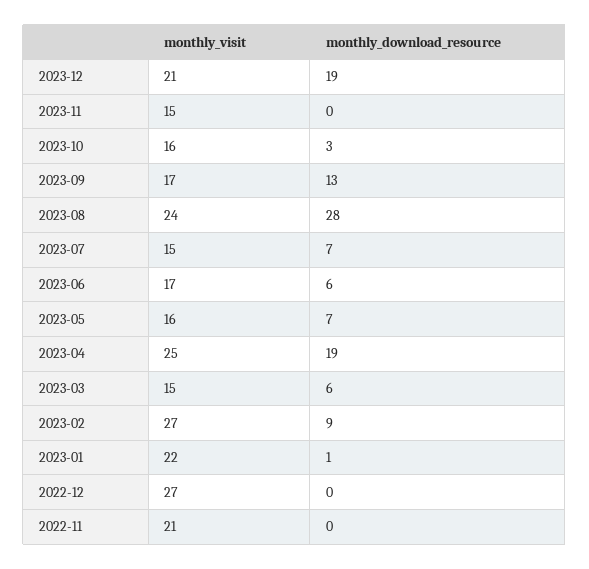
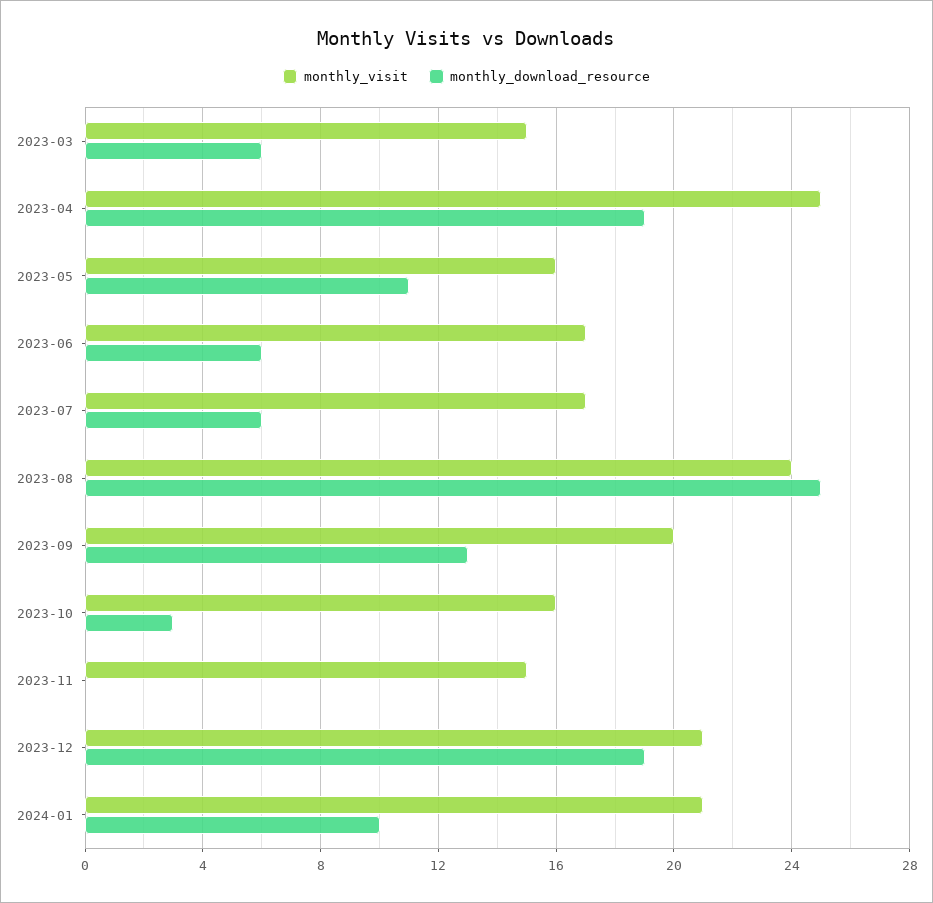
monthly_visit, 2023-09: 17 -> 20
monthly_download_resource, 2023-08: 28 -> 25
monthly_visit, 2023-07: 15 -> 17
monthly_download_resource, 2023-07: 7 -> 6
monthly_download_resource, 2023-05: 7 -> 11
monthly_visit, 2023-02: 27 -> none
monthly_download_resource, 2023-02: 9 -> none
monthly_visit, 2023-01: 22 -> none
monthly_download_resource, 2023-01: 1 -> none
monthly_visit, 2022-12: 27 -> none
monthly_download_resource, 2022-12: 0 -> none
monthly_visit, 2022-11: 21 -> none
monthly_download_resource, 2022-11: 0 -> none
monthly_visit, 2024-01: none -> 21
monthly_download_resource, 2024-01: none -> 10

